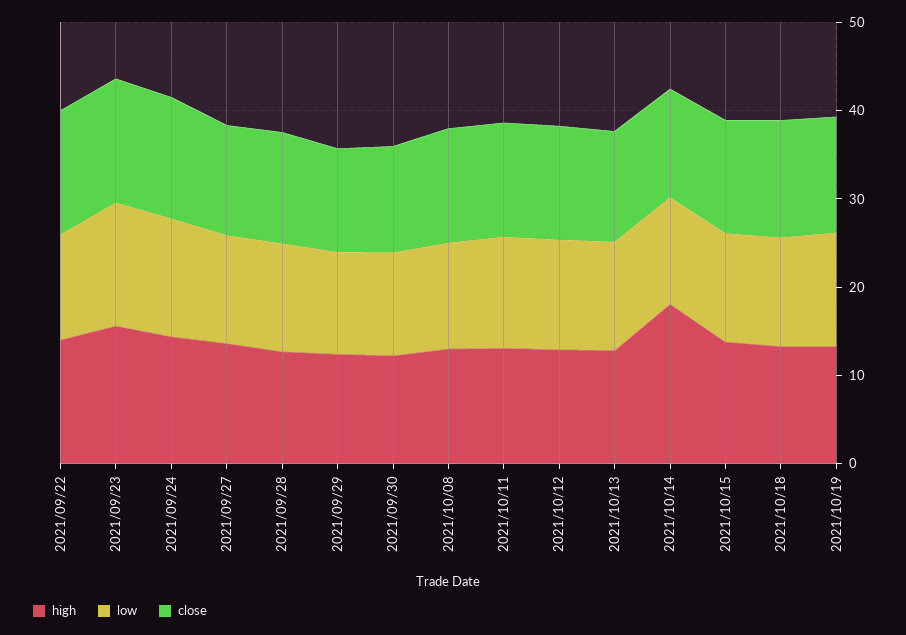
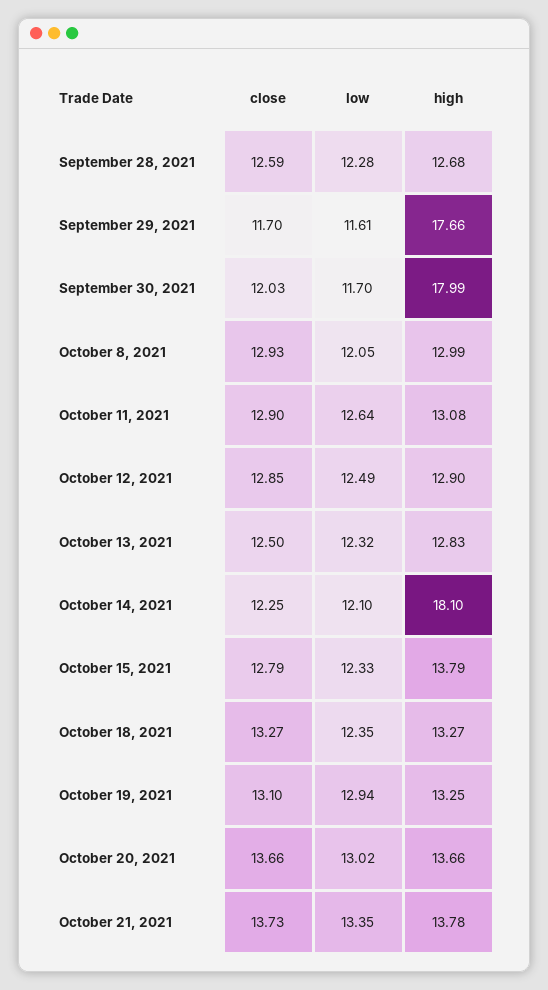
high, 2021/09/22: 14 -> none
low, 2021/09/22: 12 -> none
close, 2021/09/22: 14 -> none
high, 2021/09/23: 16 -> none
low, 2021/09/23: 14 -> none
close, 2021/09/23: 14 -> none
high, 2021/09/24: 14 -> none
low, 2021/09/24: 14 -> none
close, 2021/09/24: 14 -> none
high, 2021/09/27: 14 -> none
low, 2021/09/27: 12 -> none
close, 2021/09/27: 12 -> none
high, 2021/09/29: 12 -> 17.66
high, 2021/09/30: 12 -> 17.99
close, October 20, 2021: none -> 13.66
low, October 20, 2021: none -> 13.02
high, October 20, 2021: none -> 13.66
close, October 21, 2021: none -> 13.73
low, October 21, 2021: none -> 13.35
high, October 21, 2021: none -> 13.78

